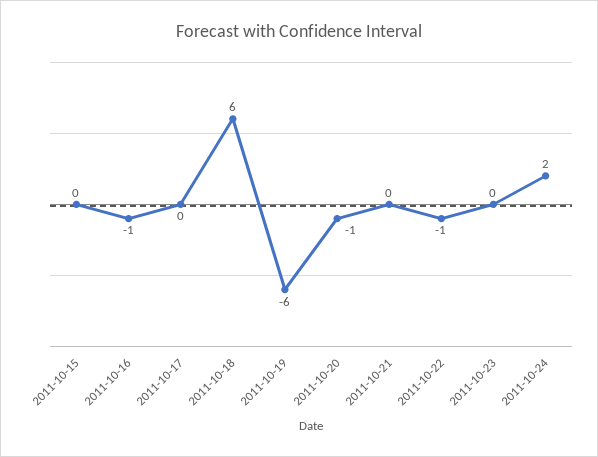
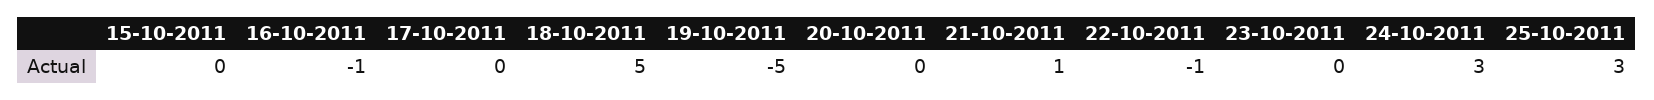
2011-10-18: 6 -> 5
2011-10-19: -6 -> -5
2011-10-20: -1 -> 0
2011-10-21: 0 -> 1
2011-10-24: 2 -> 3
25-10-2011: none -> 3

